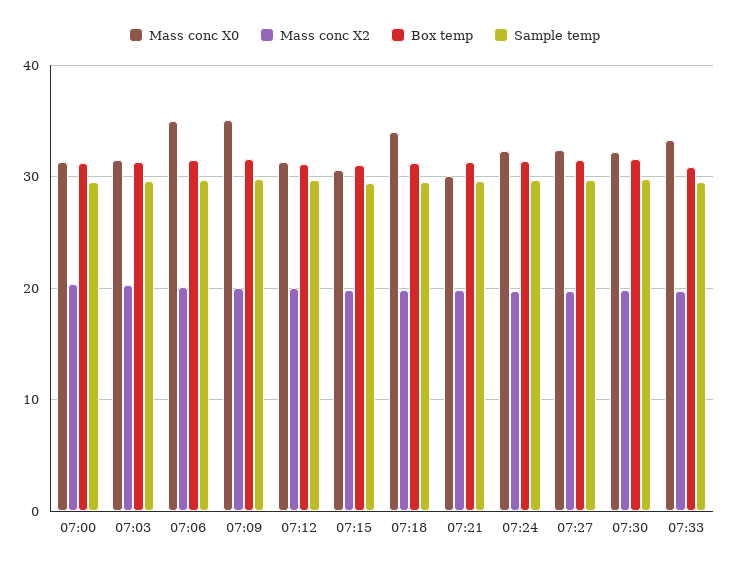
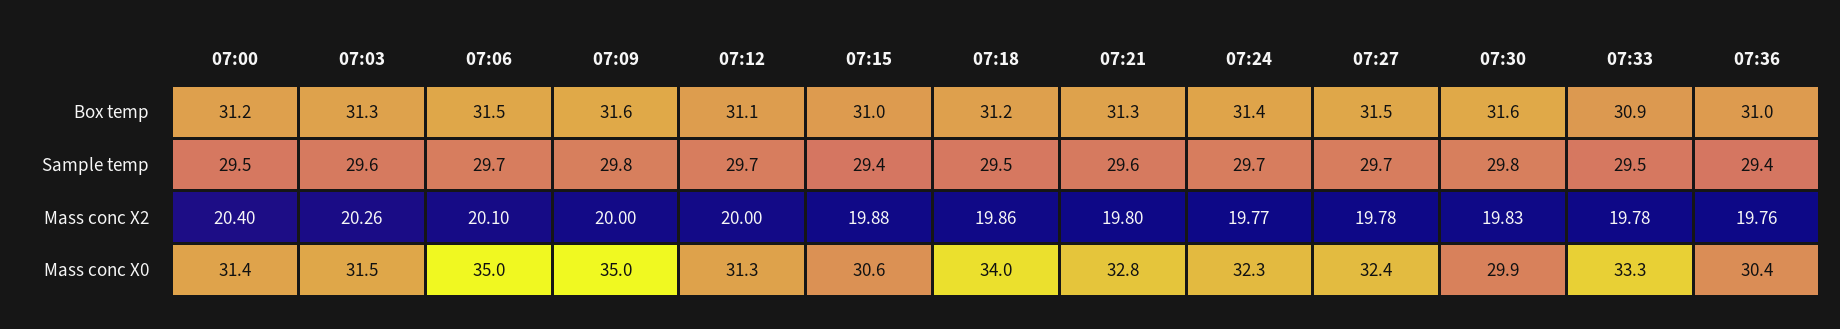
Mass conc X0, 07:21: 30 -> 32.8
Mass conc X0, 07:30: 32 -> 29.9
Box temp, 07:36: none -> 31
Sample temp, 07:36: none -> 29.4
Mass conc X2, 07:36: none -> 19.76
Mass conc X0, 07:36: none -> 30.4

